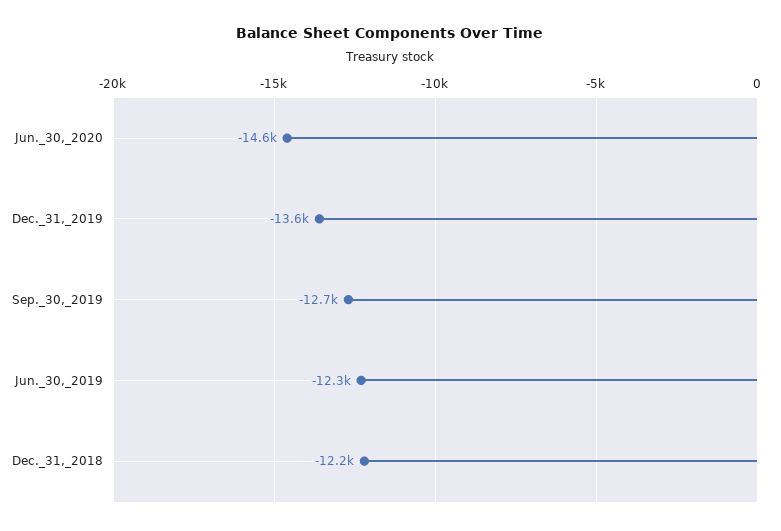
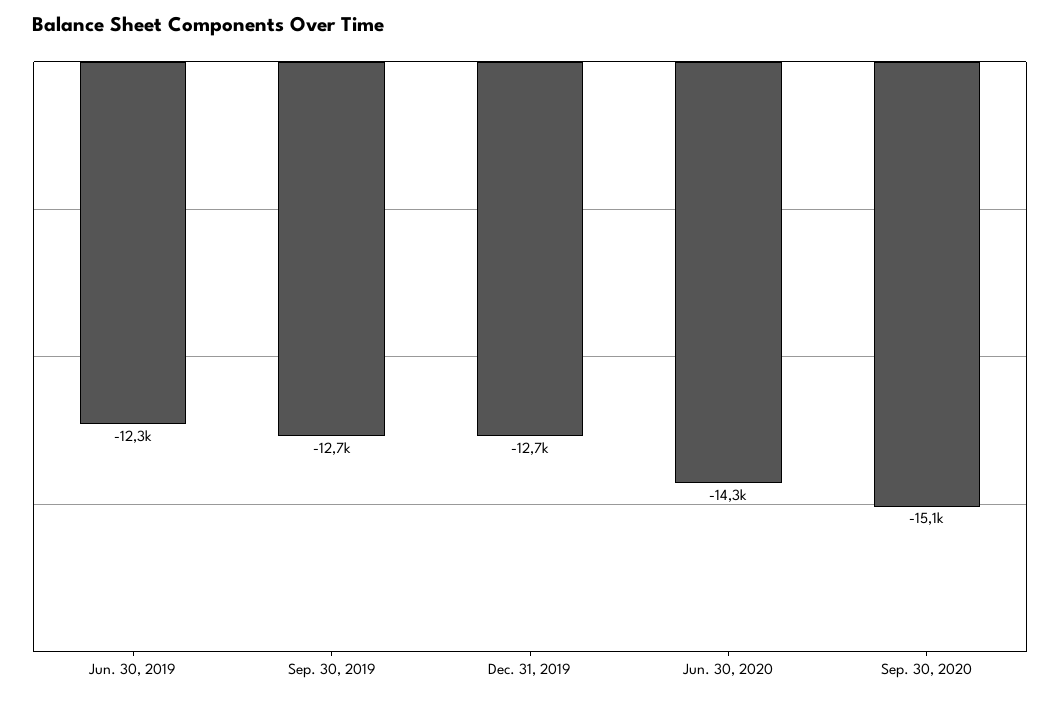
Jun._30,_2020: -14600 -> -14300
Dec._31,_2019: -13600 -> -12700
Dec._31,_2018: -12200 -> none
Sep. 30, 2020: none -> -15100

